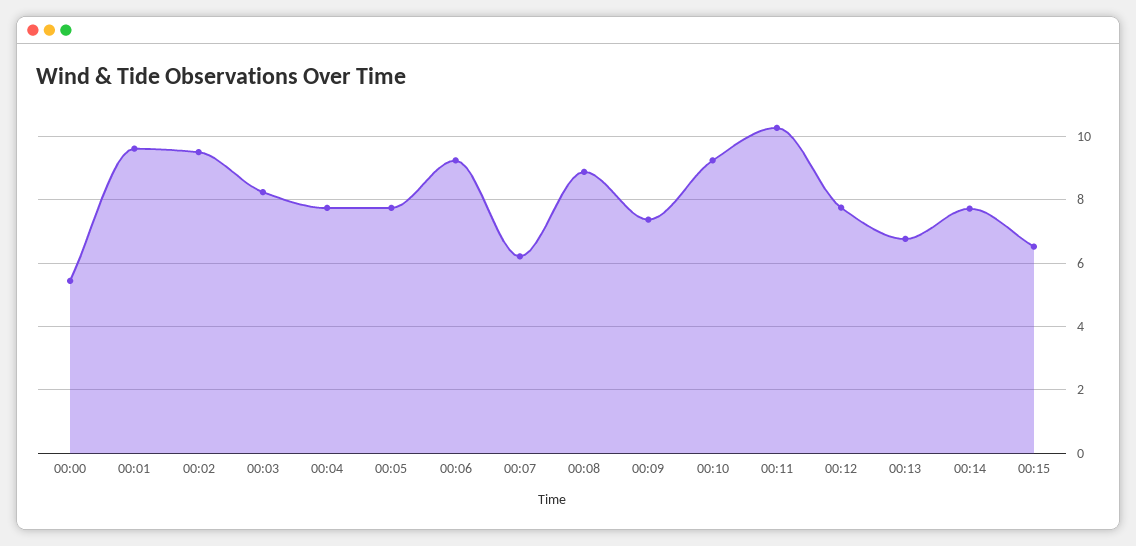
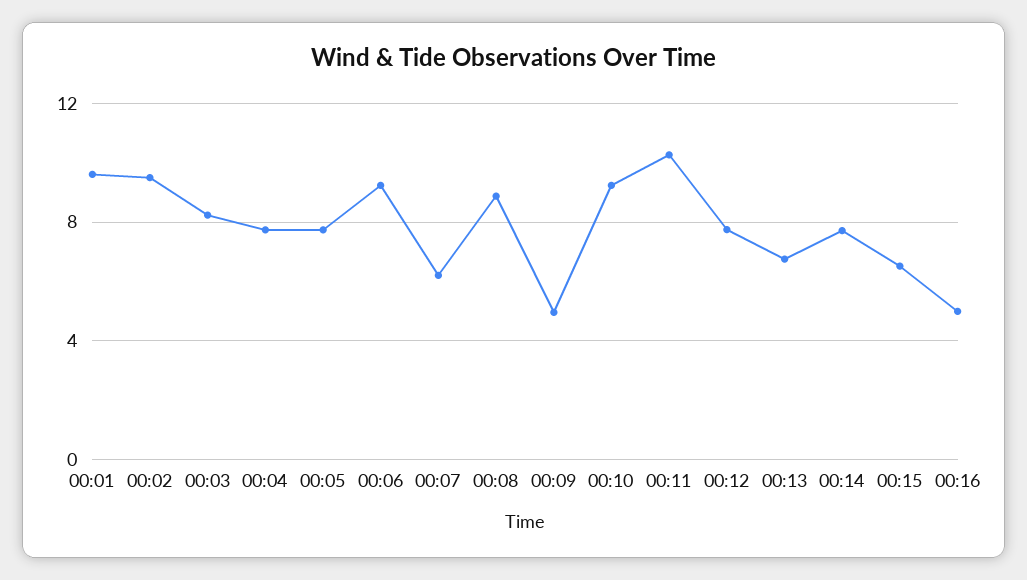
00:00: 5.4 -> none
00:09: 7.4 -> 5
00:16: none -> 5

